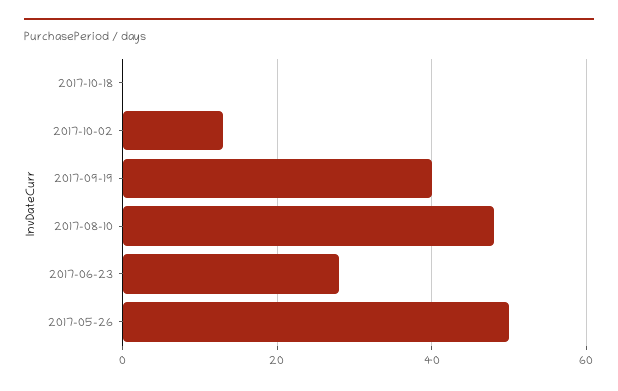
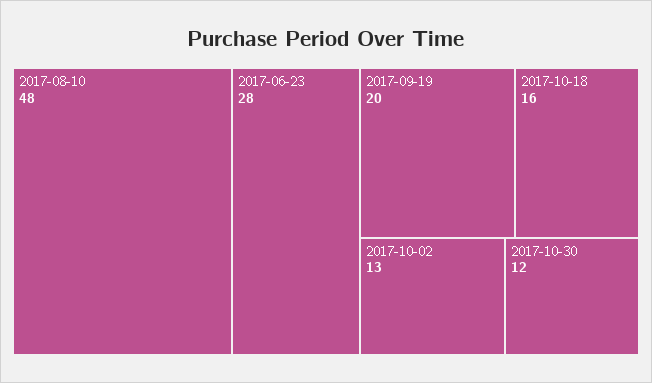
2017-10-18: 0 -> 16
2017-09-19: 40 -> 20
2017-05-26: 50 -> none
2017-10-30: none -> 12

